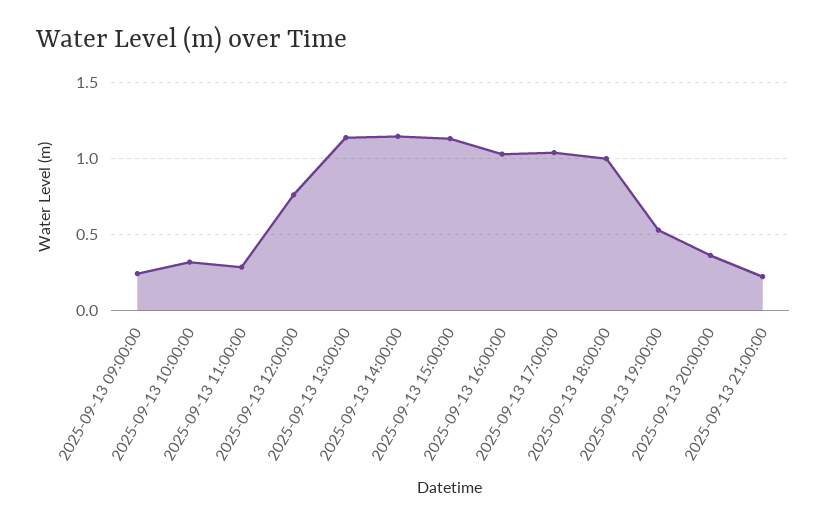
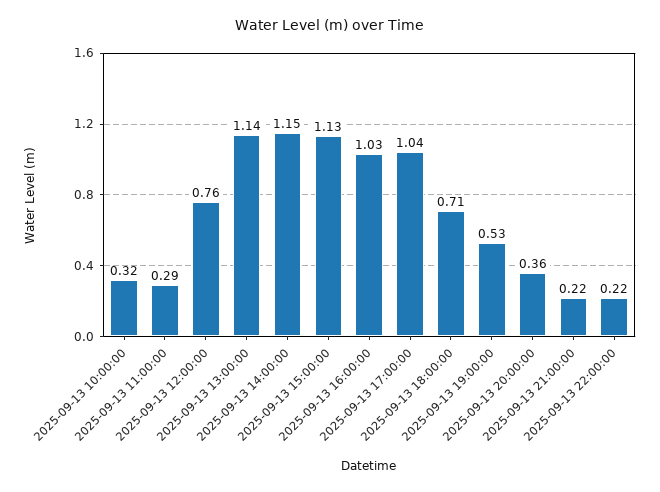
2025-09-13 09:00:00: 0.25 -> none
2025-09-13 18:00:00: 1 -> 0.71
2025-09-13 22:00:00: none -> 0.22

